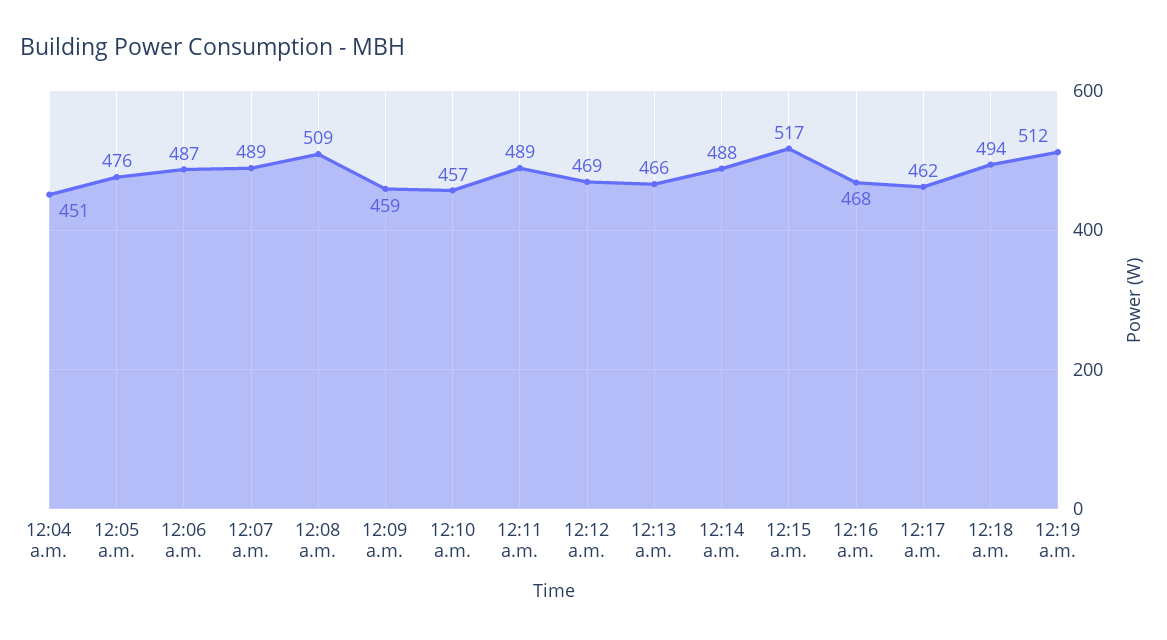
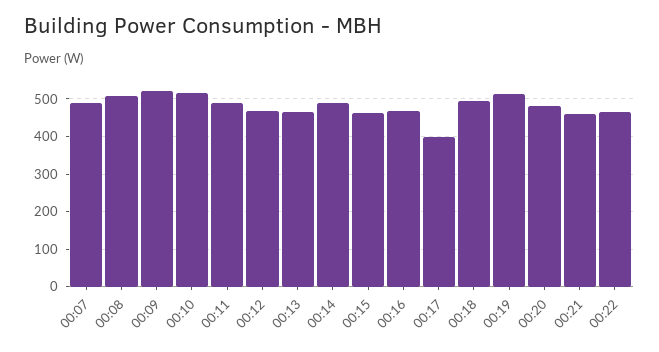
12:04 a.m.: 451 -> none
12:05 a.m.: 476 -> none
12:06 a.m.: 487 -> none
12:09 a.m.: 459 -> 520
12:10 a.m.: 457 -> 520
12:15 a.m.: 517 -> 460
12:17 a.m.: 462 -> 400
00:20: none -> 480
00:21: none -> 460
00:22: none -> 460

